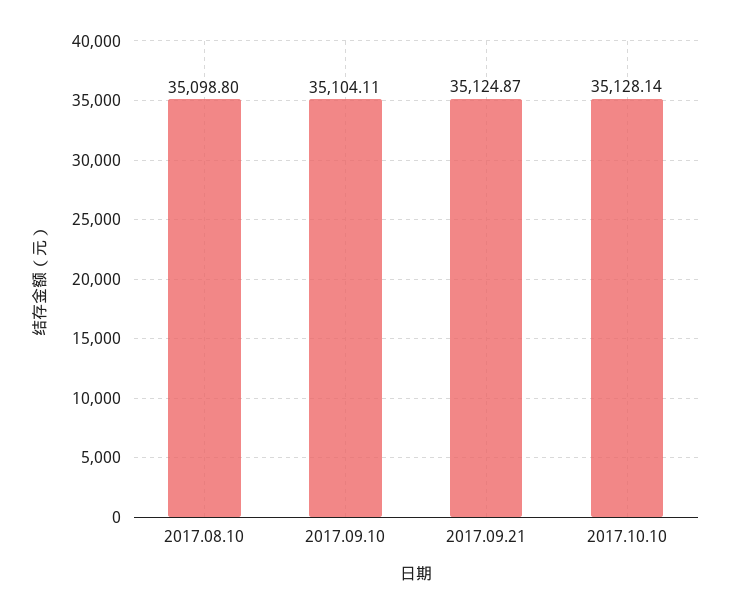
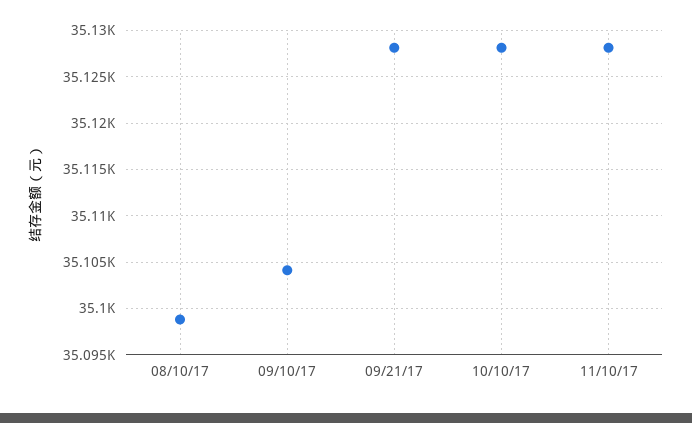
2017.09.21: 35124.87 -> 35128
11/10/17: none -> 35128

